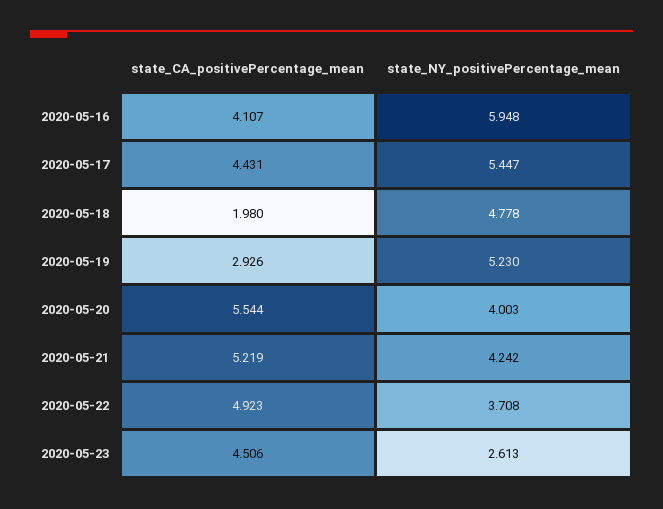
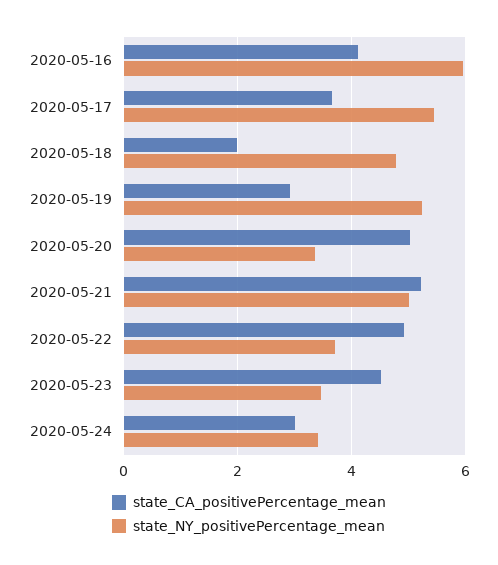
state_CA_positivePercentage_mean, 2020-05-17: 4.431 -> 3.6
state_CA_positivePercentage_mean, 2020-05-20: 5.544 -> 5
state_NY_positivePercentage_mean, 2020-05-20: 4.003 -> 3.4
state_NY_positivePercentage_mean, 2020-05-21: 4.242 -> 5
state_NY_positivePercentage_mean, 2020-05-23: 2.613 -> 3.4
state_CA_positivePercentage_mean, 2020-05-24: none -> 3
state_NY_positivePercentage_mean, 2020-05-24: none -> 3.4

